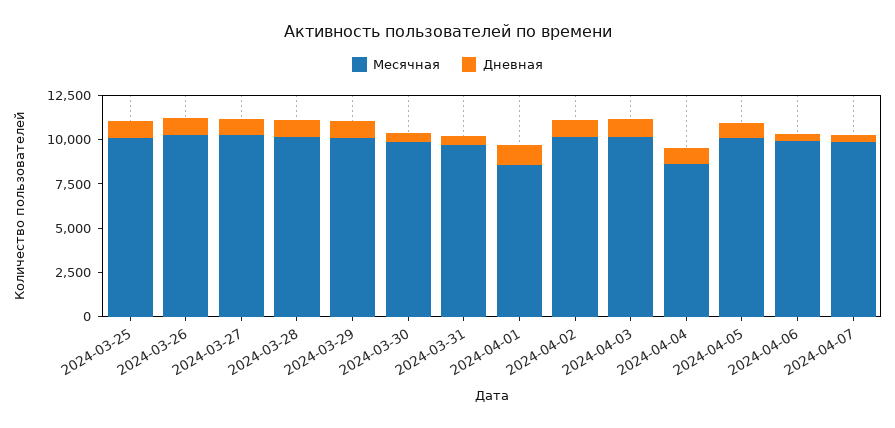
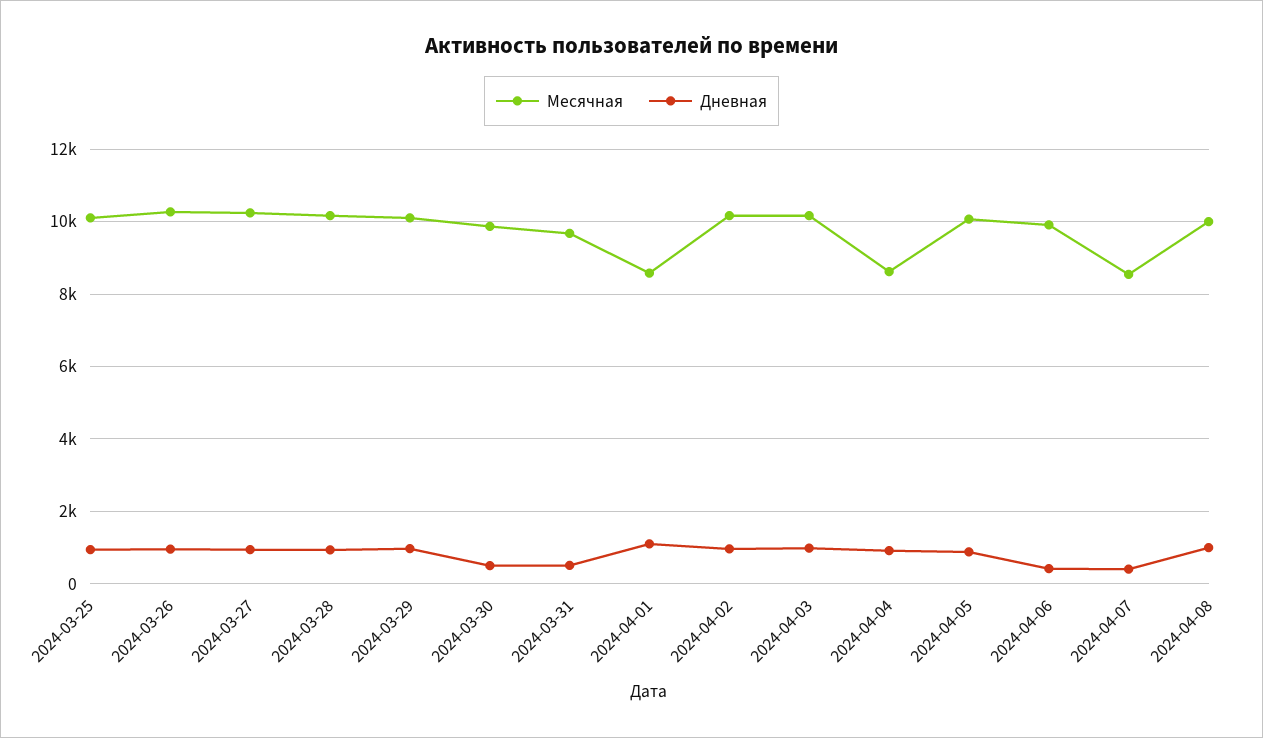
Месячная, 2024-04-07: 10000 -> 8600
Месячная, 2024-04-08: none -> 10000
Дневная, 2024-04-08: none -> 1000

